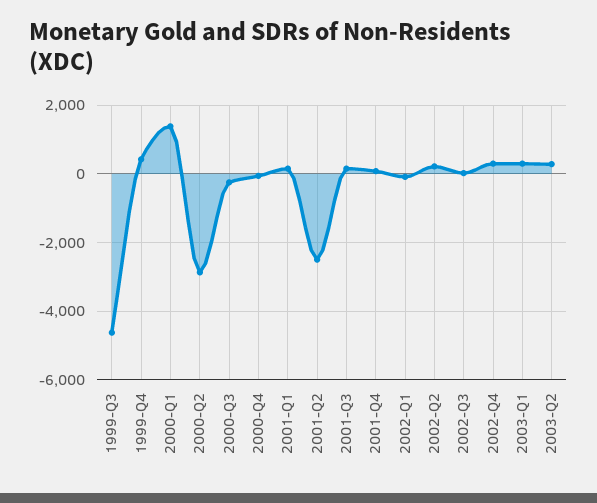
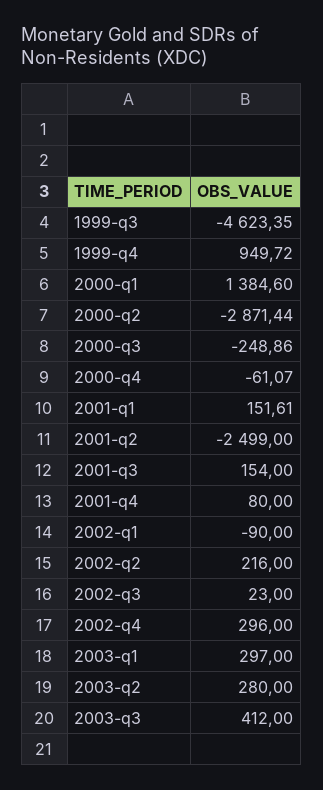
1999-Q4: 400 -> 949.72
2003-q3: none -> 412

